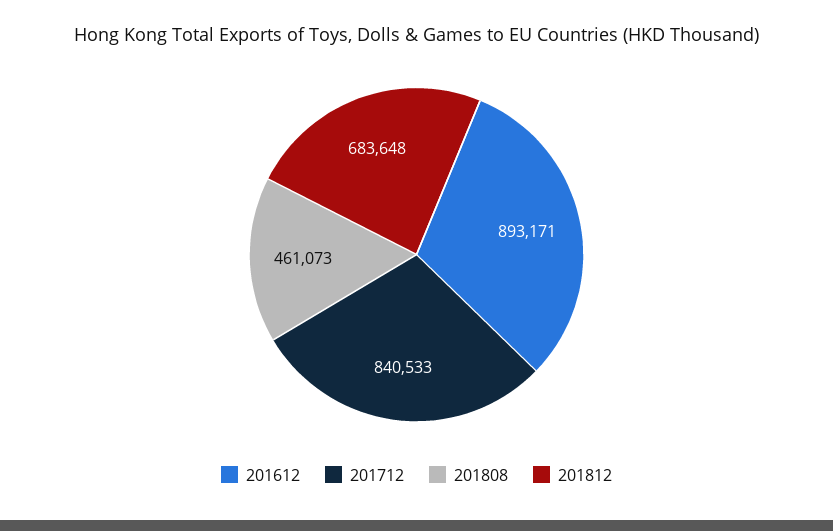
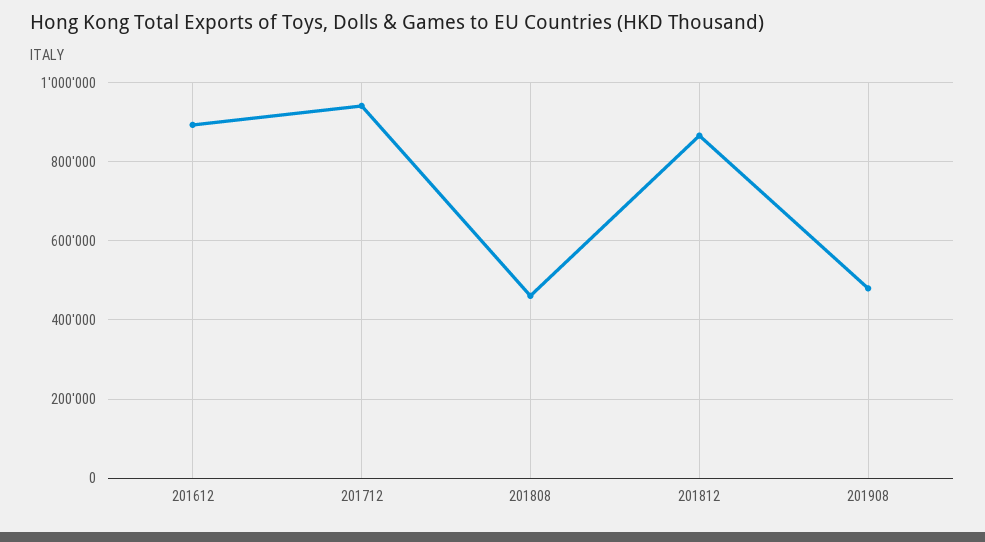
201712: 840533 -> 940000
201812: 683648 -> 860000
201908: none -> 480000

